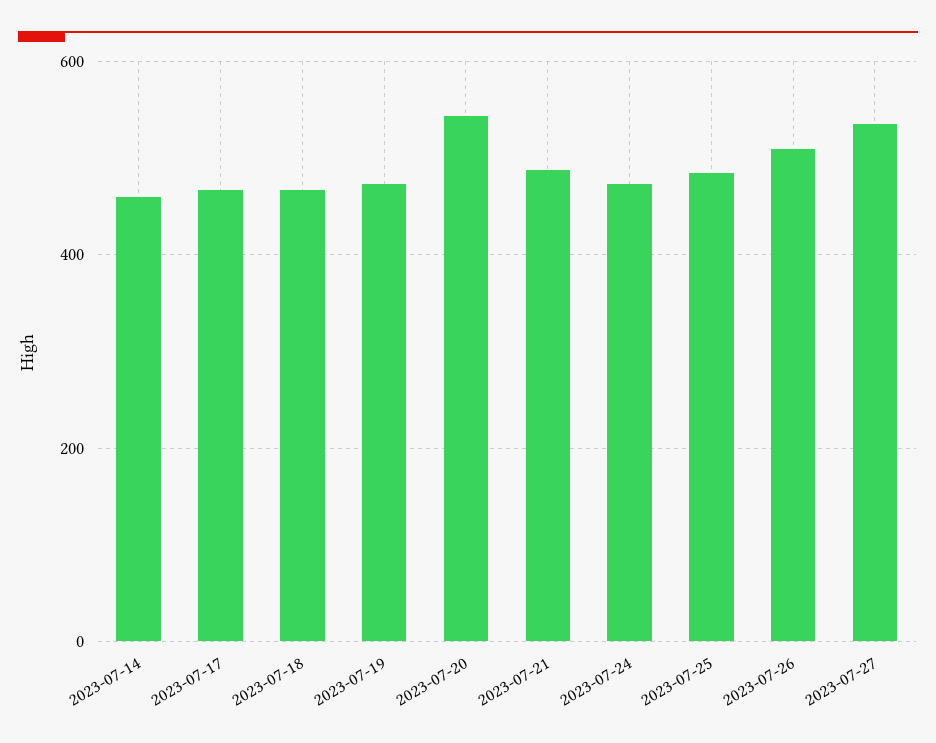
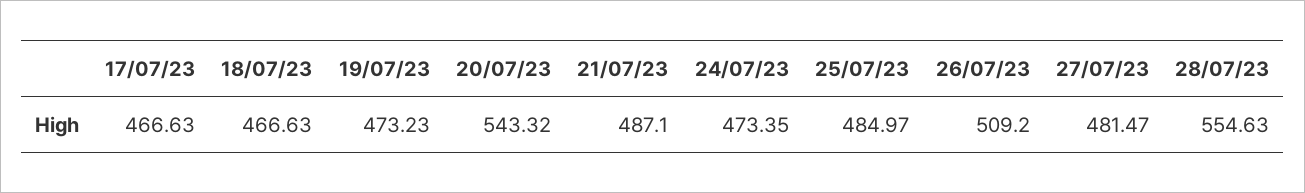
2023-07-14: 460 -> none
2023-07-27: 540 -> 481.47
28/07/23: none -> 554.63

